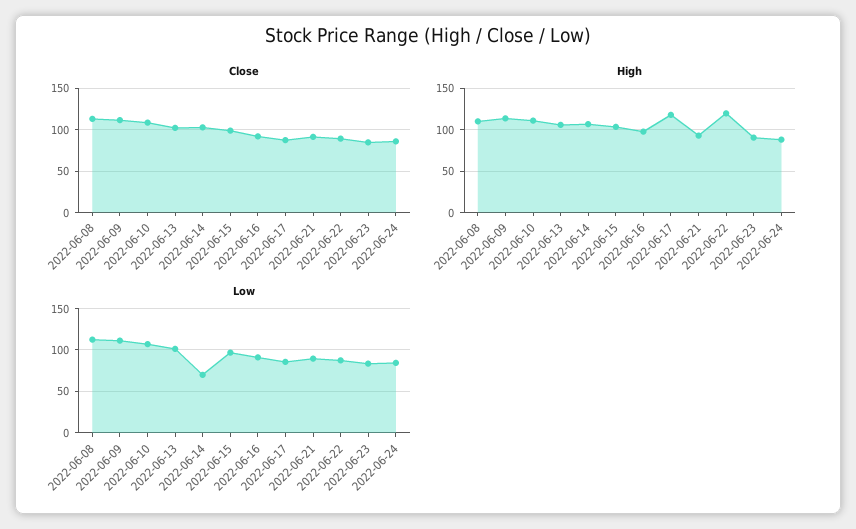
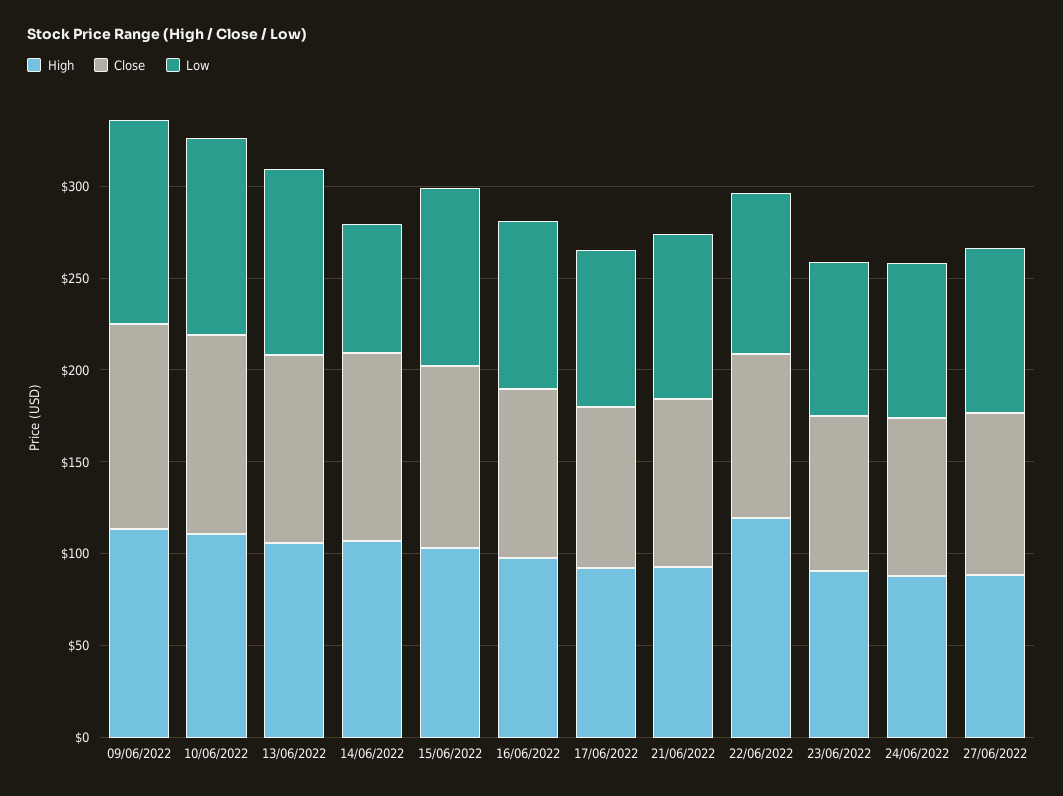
Close, 2022-06-08: 110 -> none
High, 2022-06-08: 110 -> none
High, 2022-06-17: 120 -> 90
Low, 2022-06-08: 110 -> none
High, 27/06/2022: none -> 90
Close, 27/06/2022: none -> 90
Low, 27/06/2022: none -> 90

